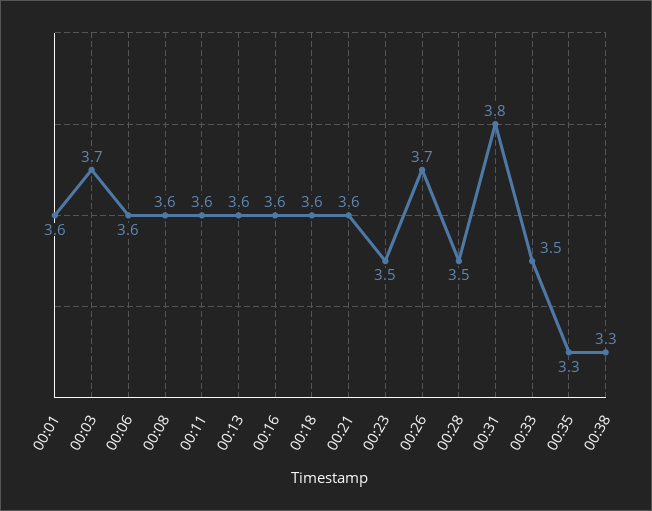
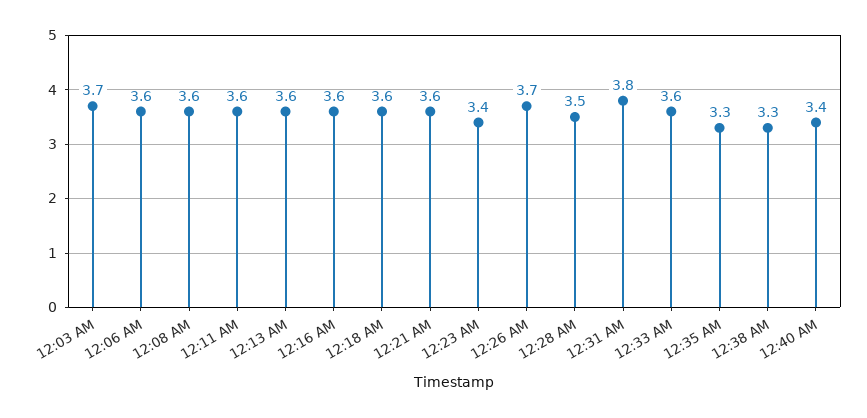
00:01: 3.6 -> none
00:23: 3.5 -> 3.4
00:33: 3.5 -> 3.6
12:40 AM: none -> 3.4

